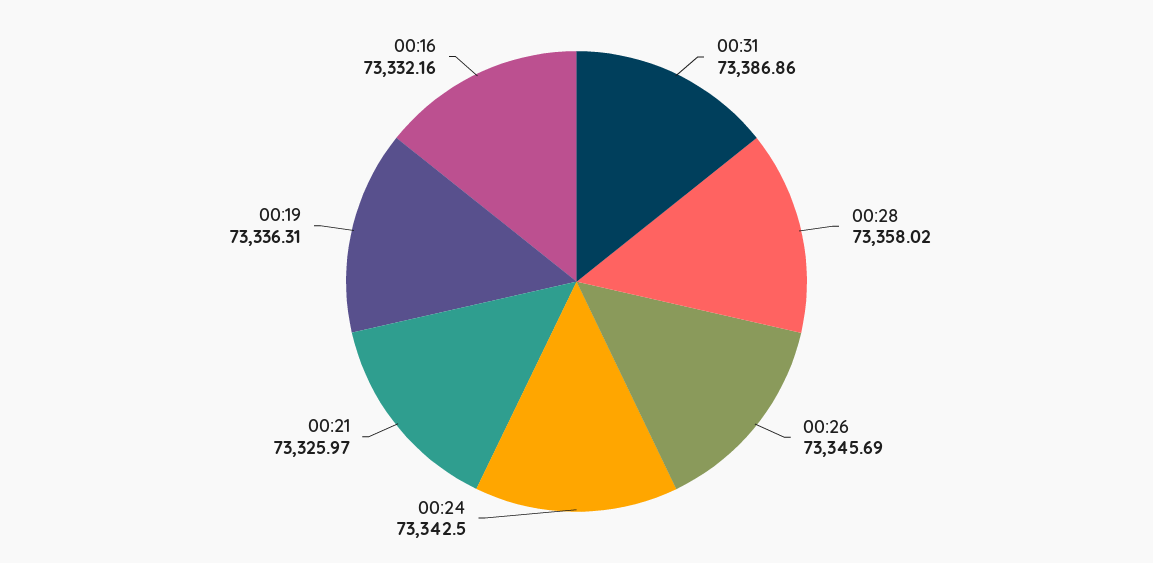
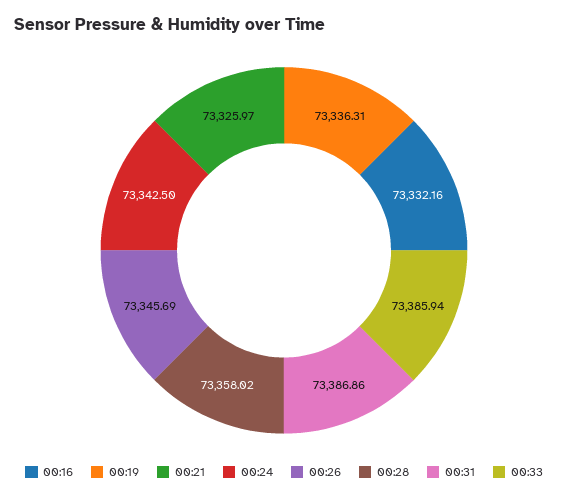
00:33: none -> 73385.94

